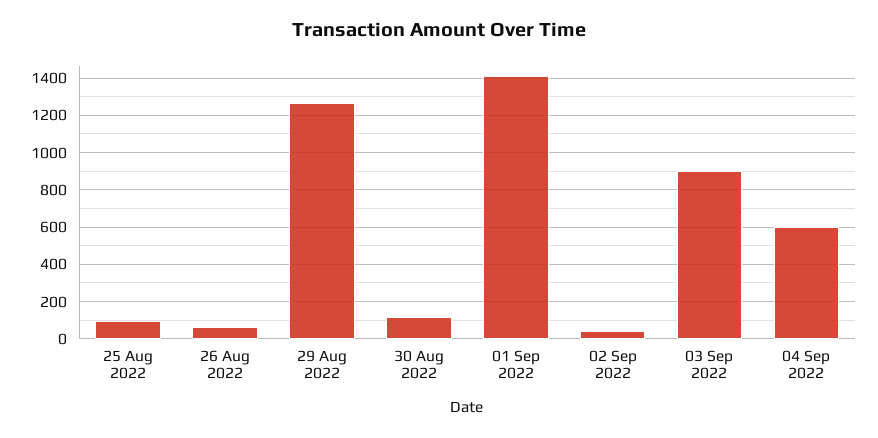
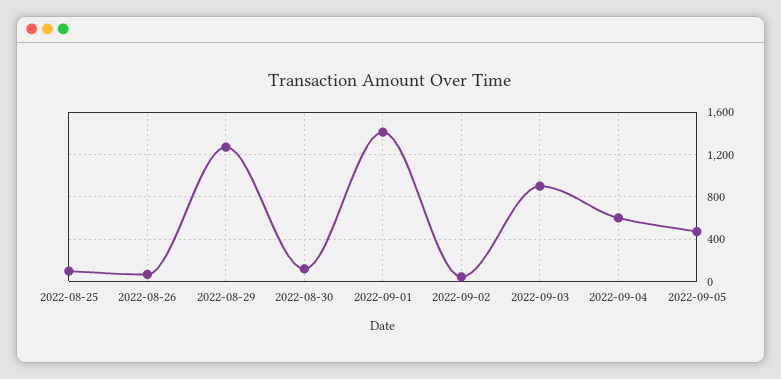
2022-09-05: none -> 500

